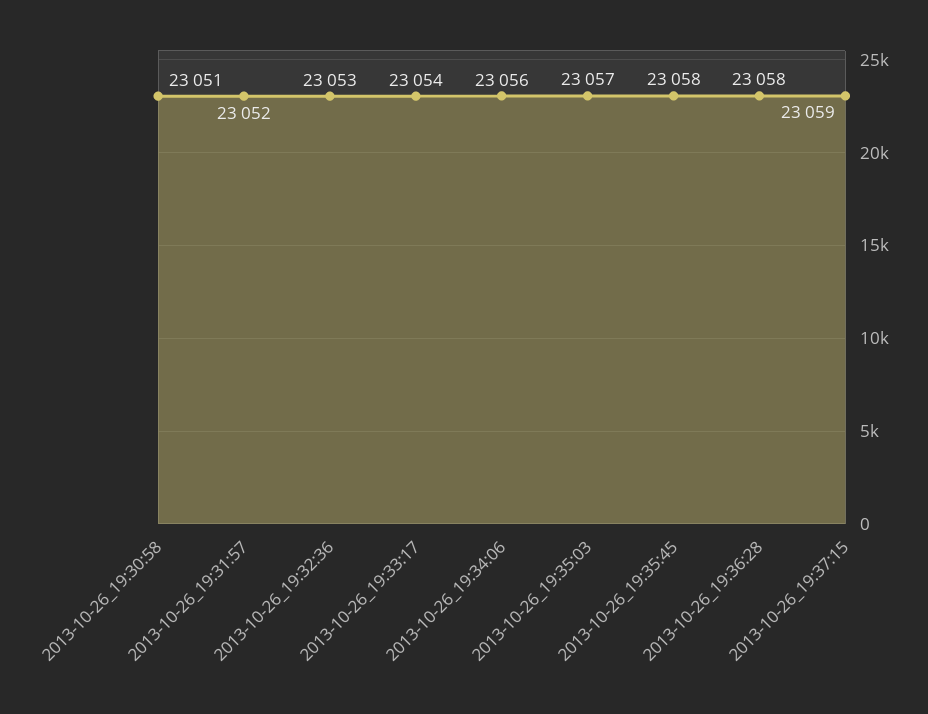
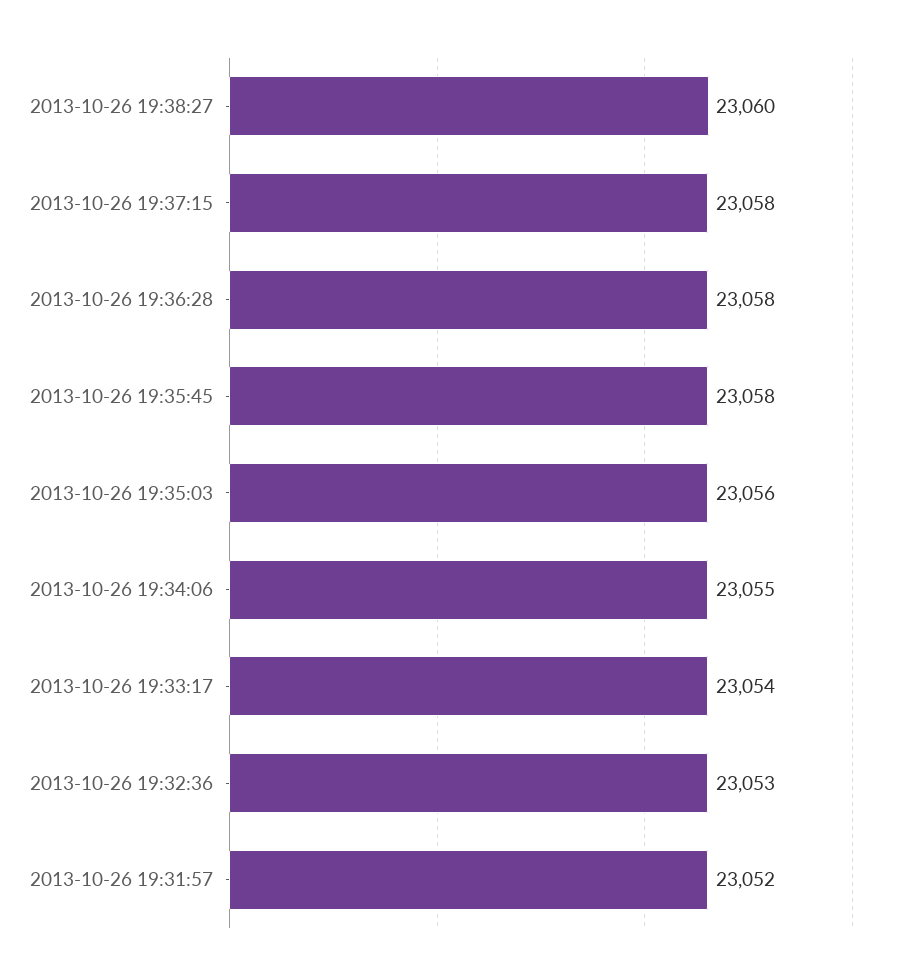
2013-10-26_19:30:58: 23051 -> none
2013-10-26_19:34:06: 23056 -> 23055
2013-10-26_19:35:03: 23057 -> 23056
2013-10-26_19:37:15: 23059 -> 23058
2013-10-26 19:38:27: none -> 23060

